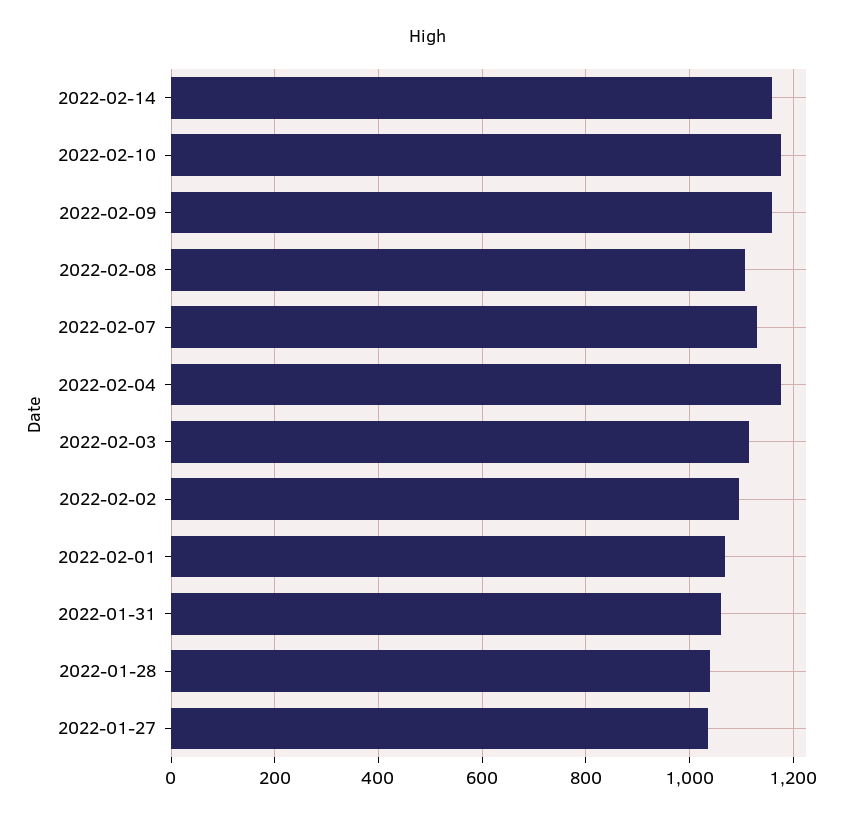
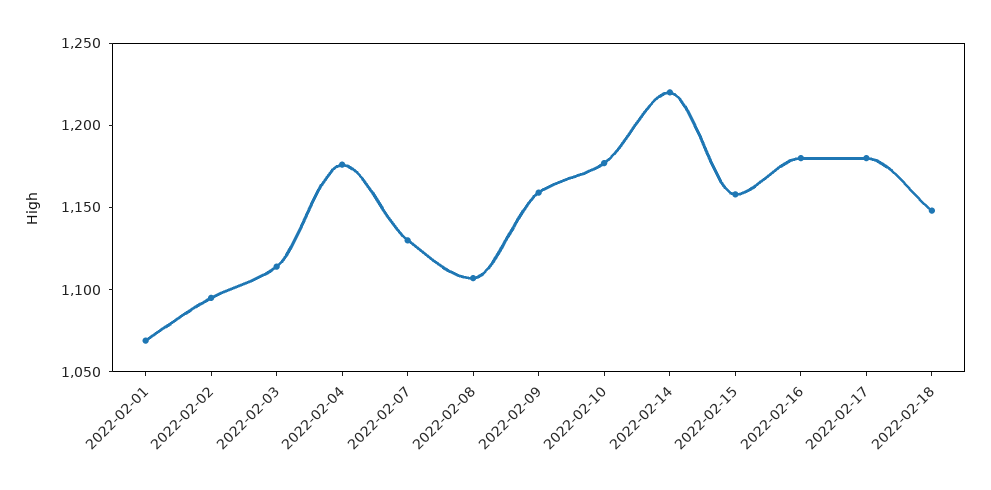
2022-02-14: 1160 -> 1220
2022-01-31: 1060 -> none
2022-01-28: 1040 -> none
2022-01-27: 1040 -> none
2022-02-15: none -> 1160
2022-02-16: none -> 1180
2022-02-17: none -> 1180
2022-02-18: none -> 1150

